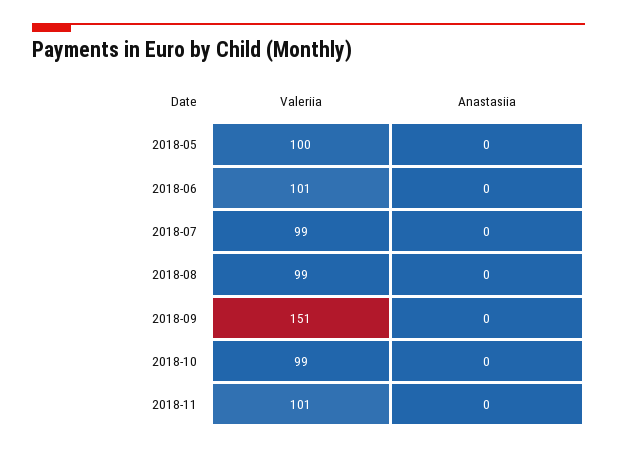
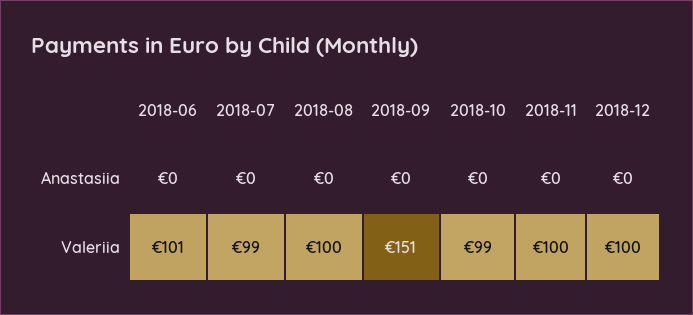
Valeriia, 2018-05: 100 -> none
Anastasiia, 2018-05: 0 -> none
Valeriia, 2018-08: 99 -> 100
Valeriia, 2018-11: 101 -> 100
Anastasiia, 2018-12: none -> 0
Valeriia, 2018-12: none -> 100

